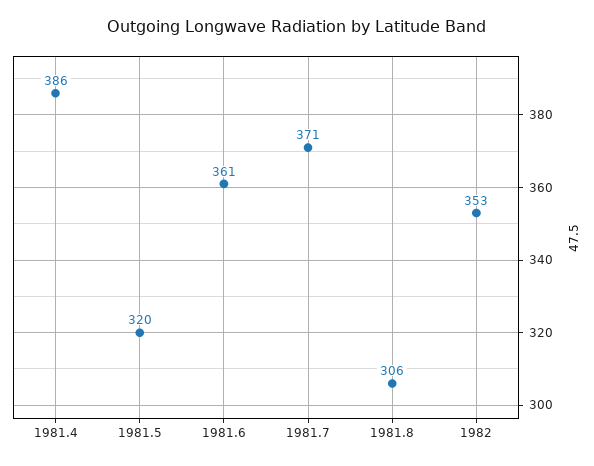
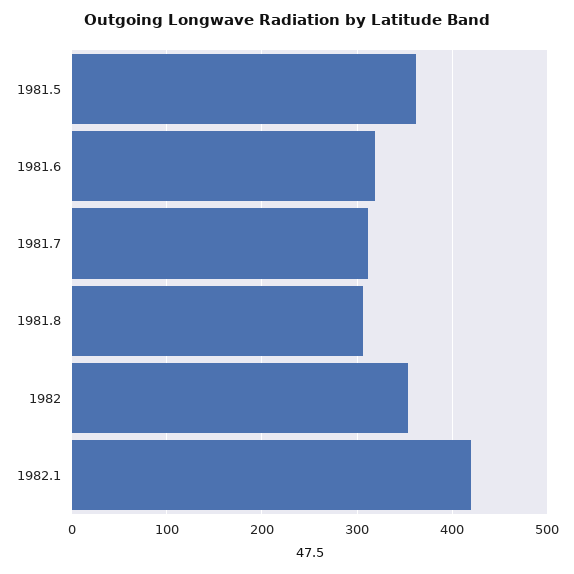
1981.4: 386 -> none
1981.5: 320 -> 360
1981.6: 361 -> 320
1981.7: 371 -> 310
1982.1: none -> 420

